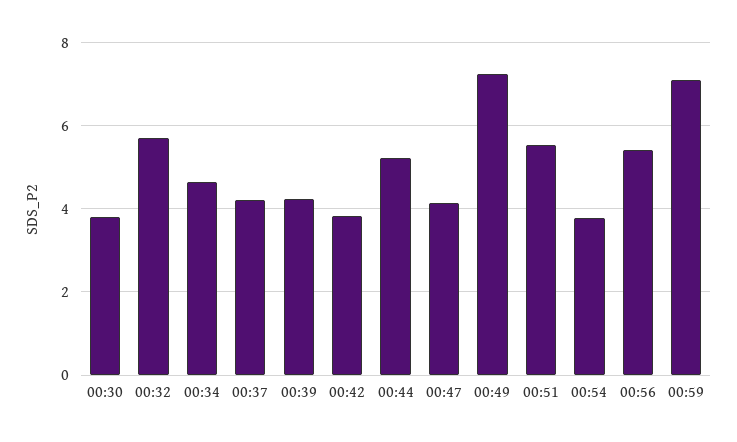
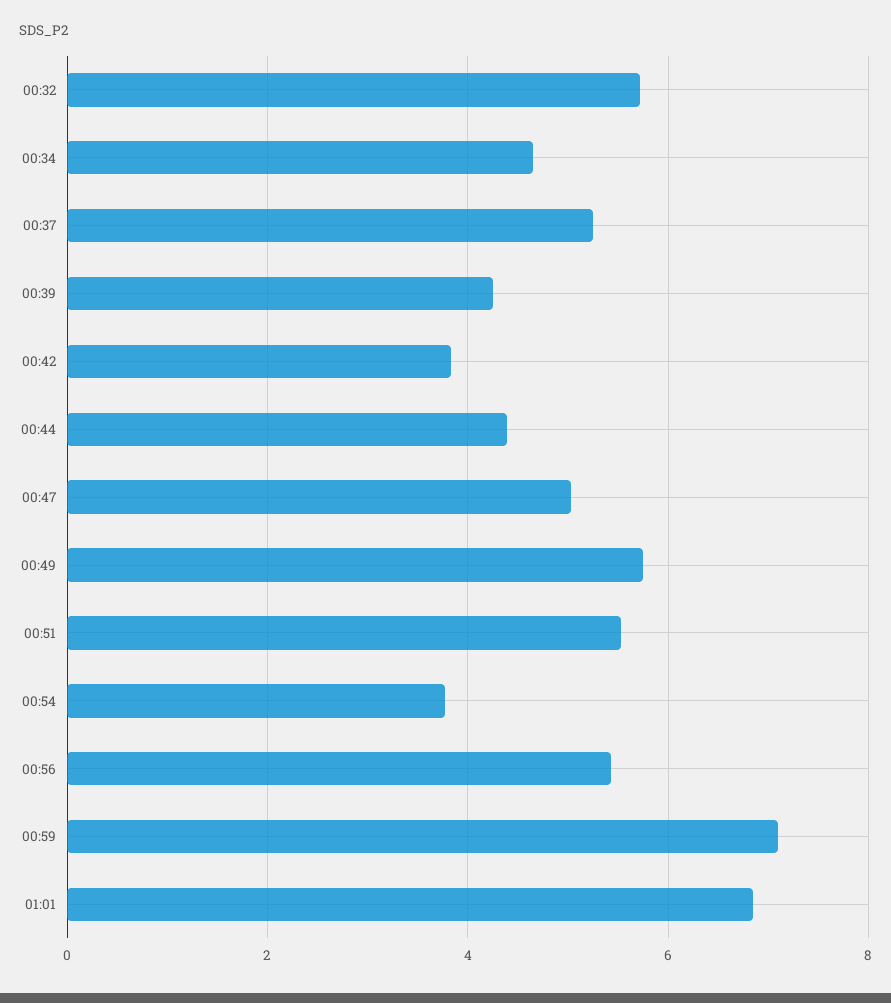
00:30: 3.8 -> none
00:37: 4.2 -> 5.2
00:44: 5.2 -> 4.4
00:47: 4.2 -> 5
00:49: 7.2 -> 5.8
01:01: none -> 6.8

